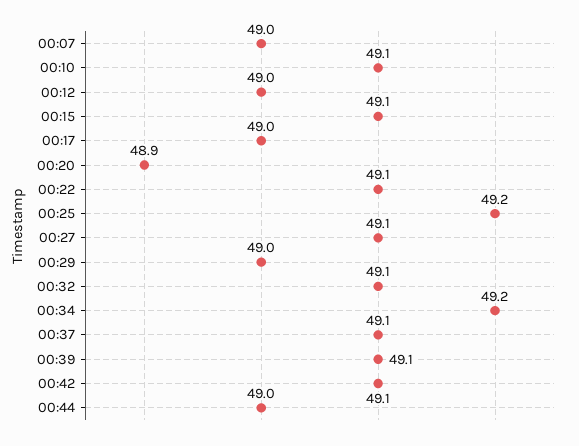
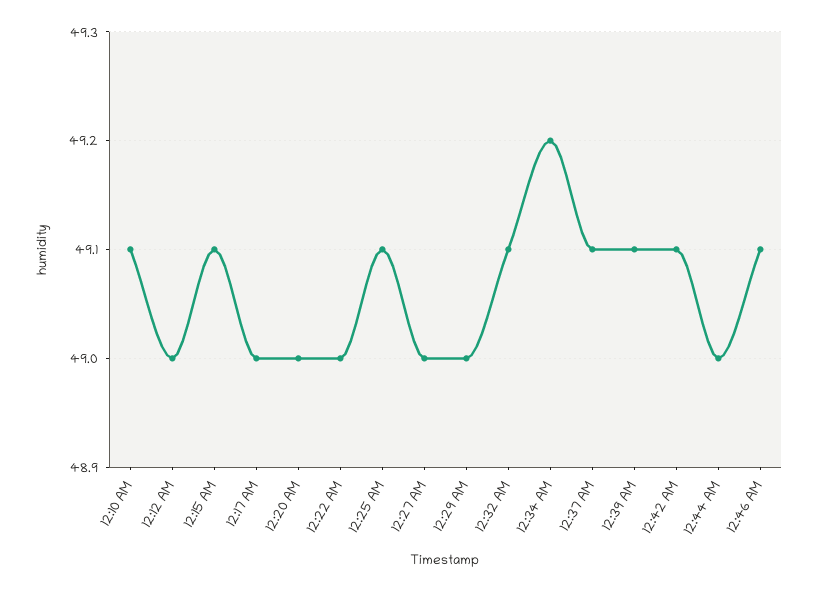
00:07: 49 -> none
00:20: 48.9 -> 49
00:22: 49.1 -> 49
00:25: 49.2 -> 49.1
00:27: 49.1 -> 49
12:46 AM: none -> 49.1

